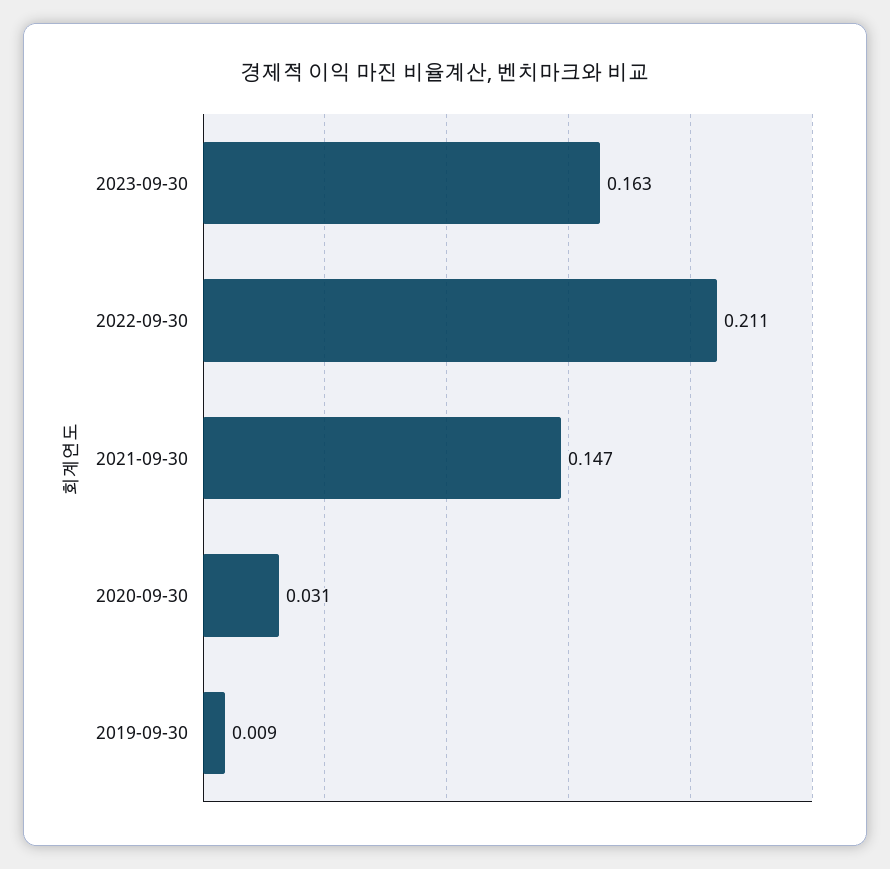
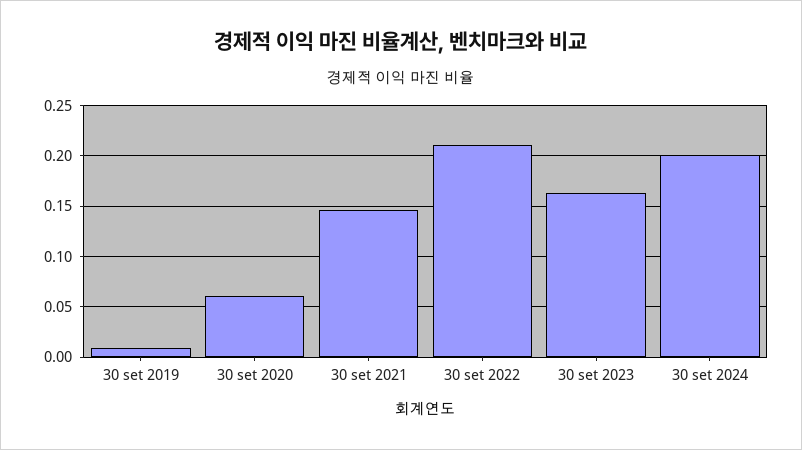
2020-09-30: 0.031 -> 0.06
30 set 2024: none -> 0.2

